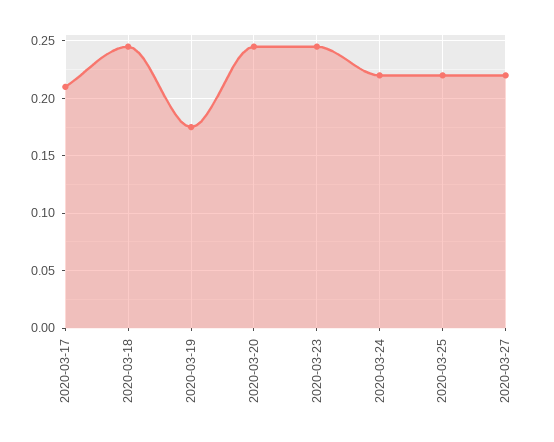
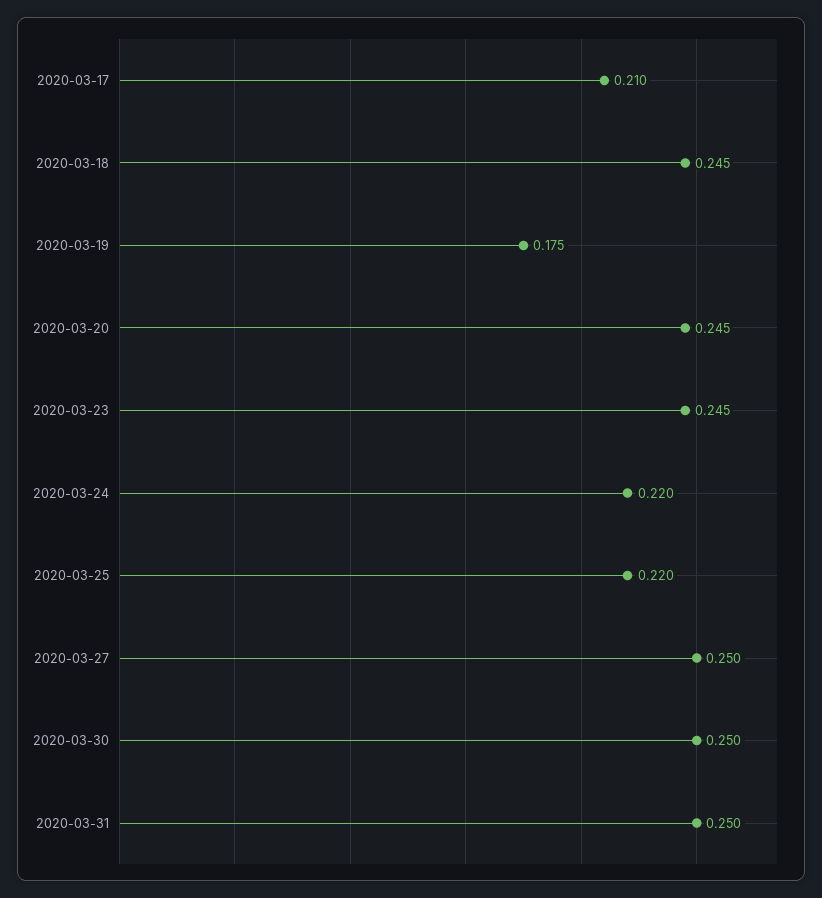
2020-03-27: 0.22 -> 0.25
2020-03-30: none -> 0.25
2020-03-31: none -> 0.25

